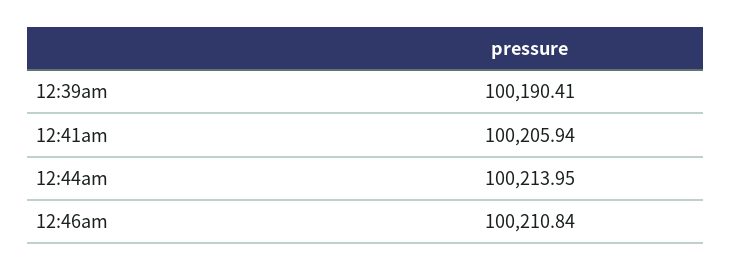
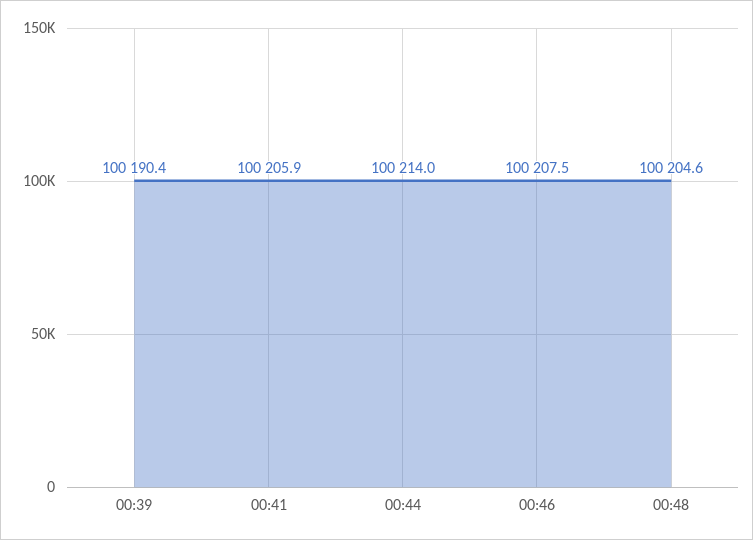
12:46am: 100210.84 -> 100207.5
00:48: none -> 100204.6

